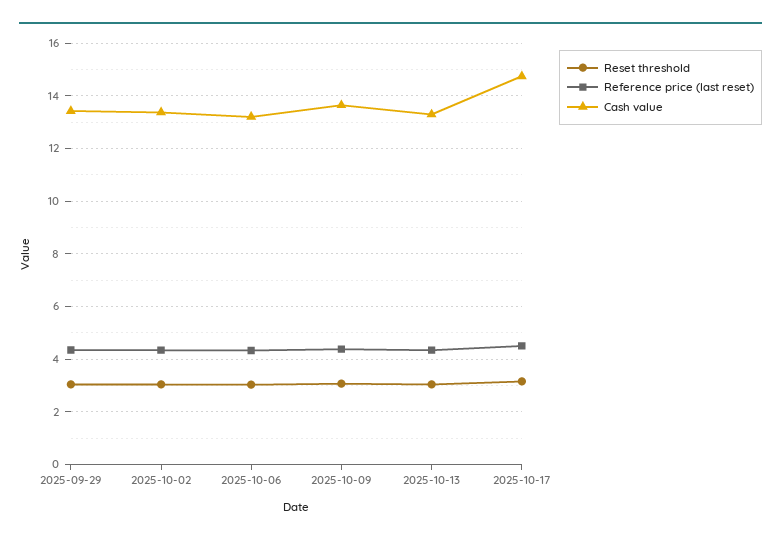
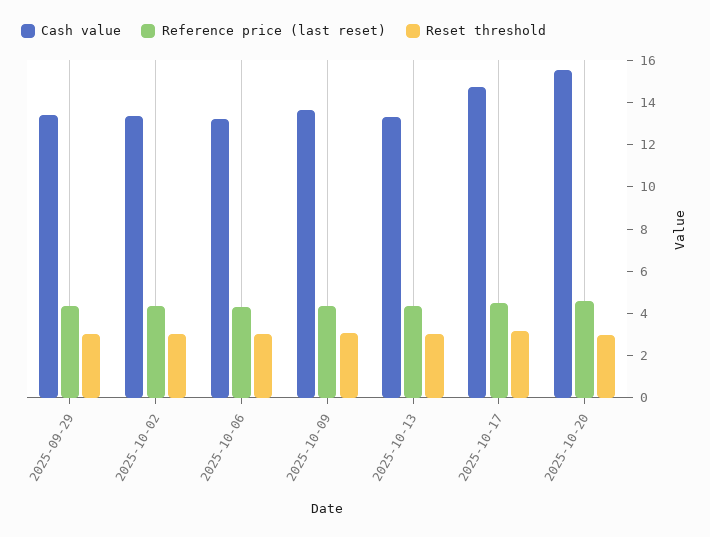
Cash value, 2025-10-20: none -> 15.5
Reference price (last reset), 2025-10-20: none -> 4.5
Reset threshold, 2025-10-20: none -> 3

